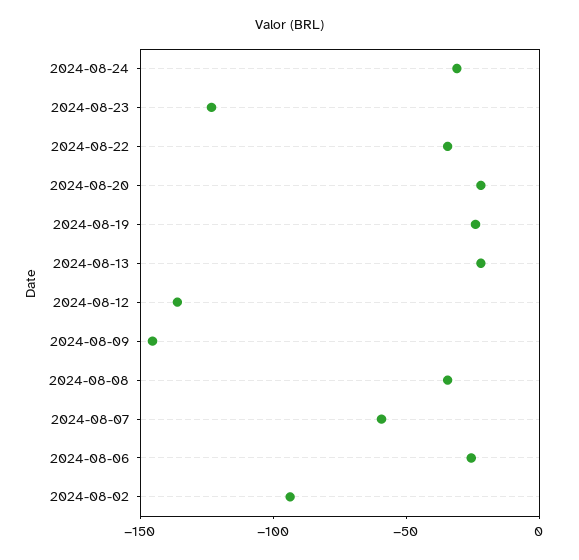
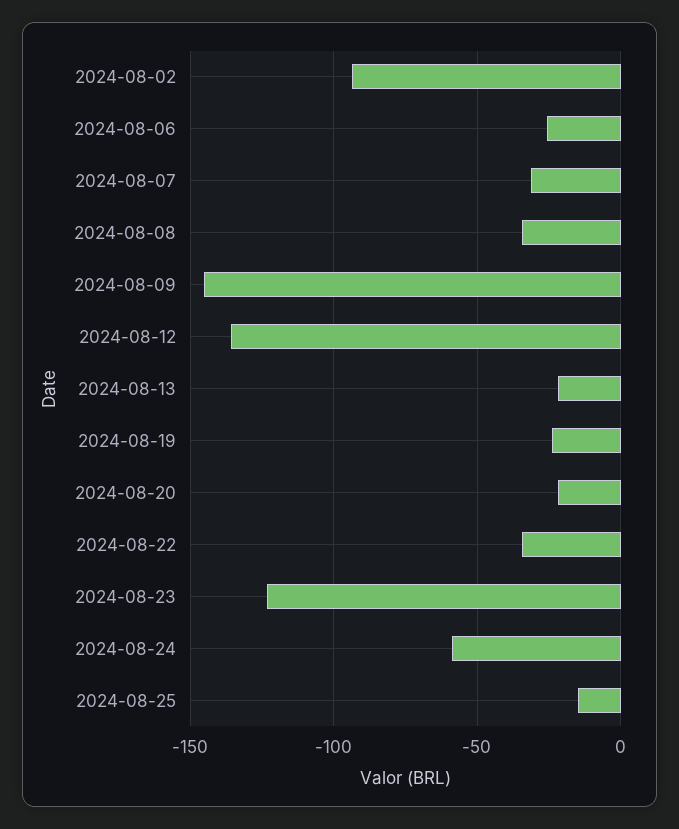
2024-08-24: -30 -> -60
2024-08-07: -60 -> -30
2024-08-25: none -> -15

